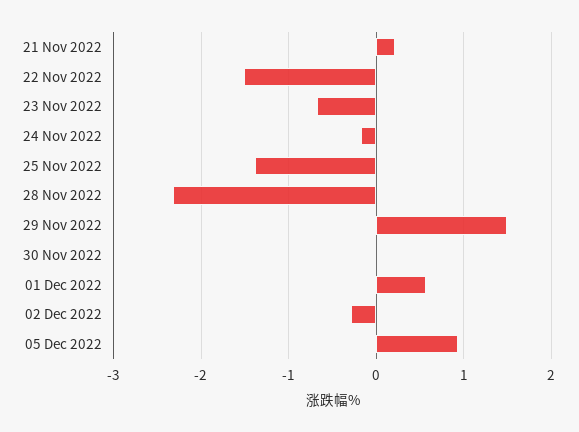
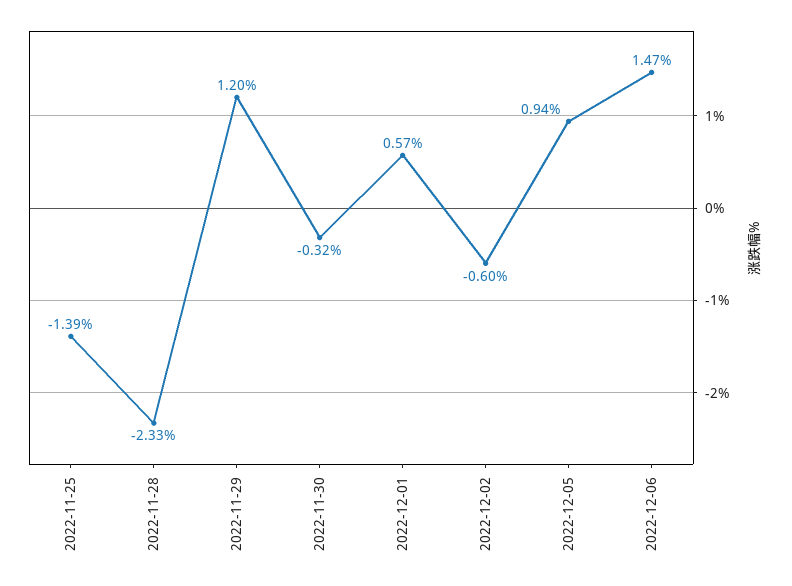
21 Nov 2022: 0.2 -> none
22 Nov 2022: -1.5 -> none
23 Nov 2022: -0.7 -> none
24 Nov 2022: -0.2 -> none
29 Nov 2022: 1.5 -> 1.2
30 Nov 2022: 0 -> -0.32
02 Dec 2022: -0.3 -> -0.6
2022-12-06: none -> 1.47

